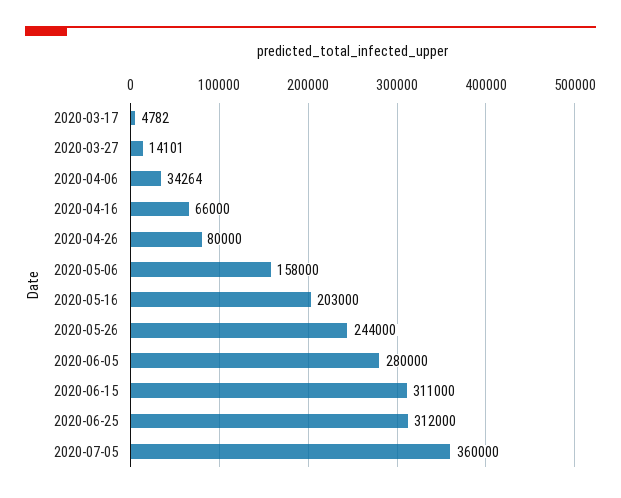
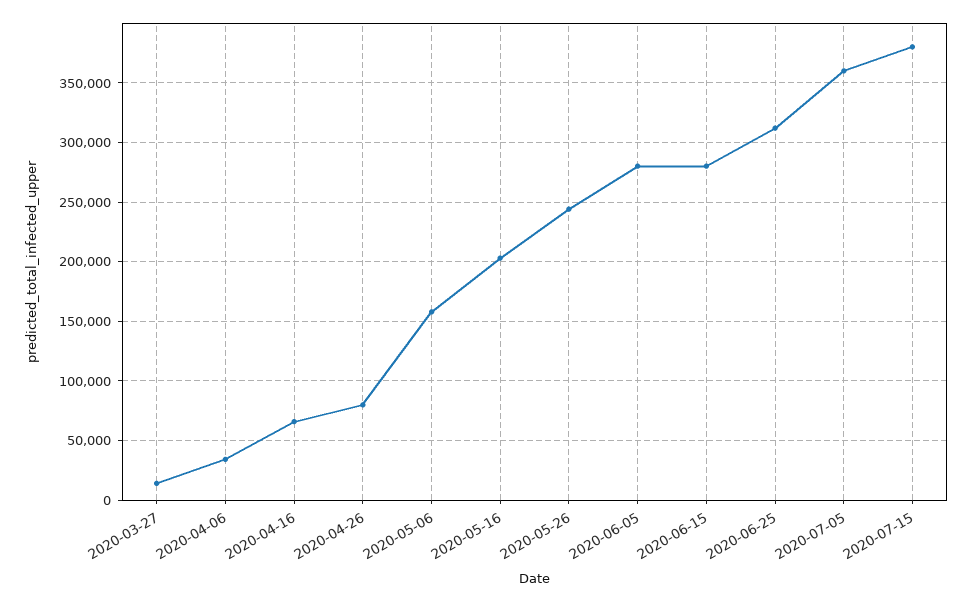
2020-03-17: 4782 -> none
2020-06-15: 311000 -> 280000
2020-07-15: none -> 380000

